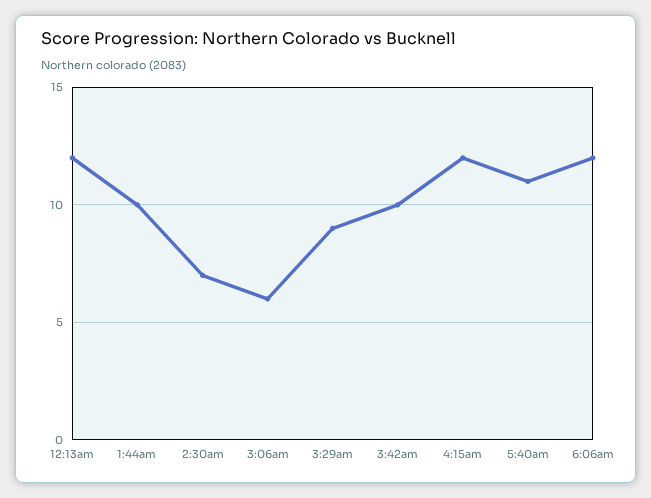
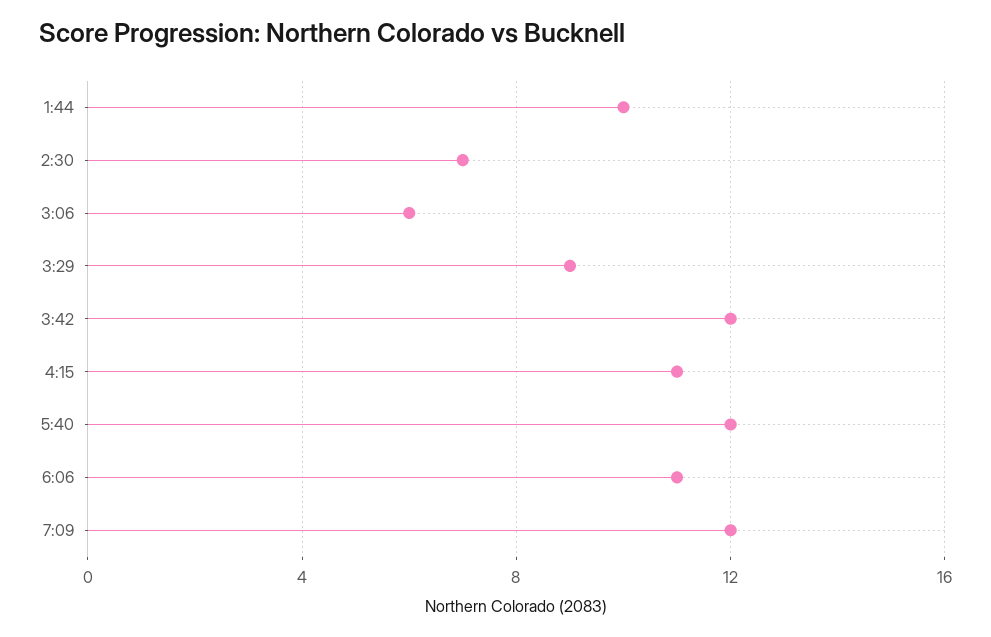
12:13am: 12 -> none
3:42am: 10 -> 12
4:15am: 12 -> 11
5:40am: 11 -> 12
6:06am: 12 -> 11
7:09: none -> 12

